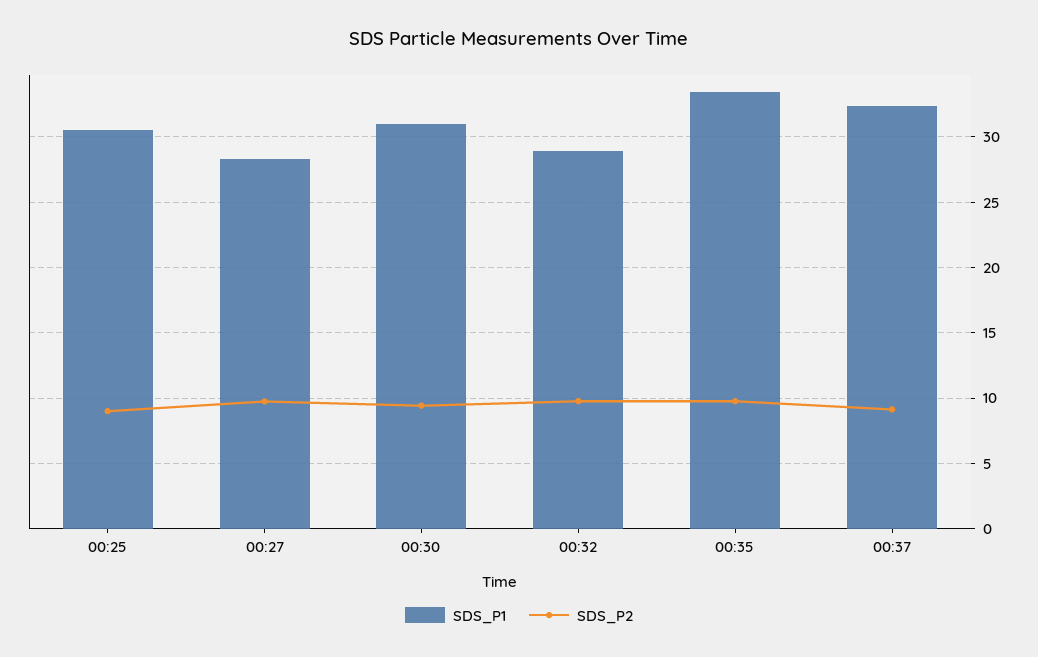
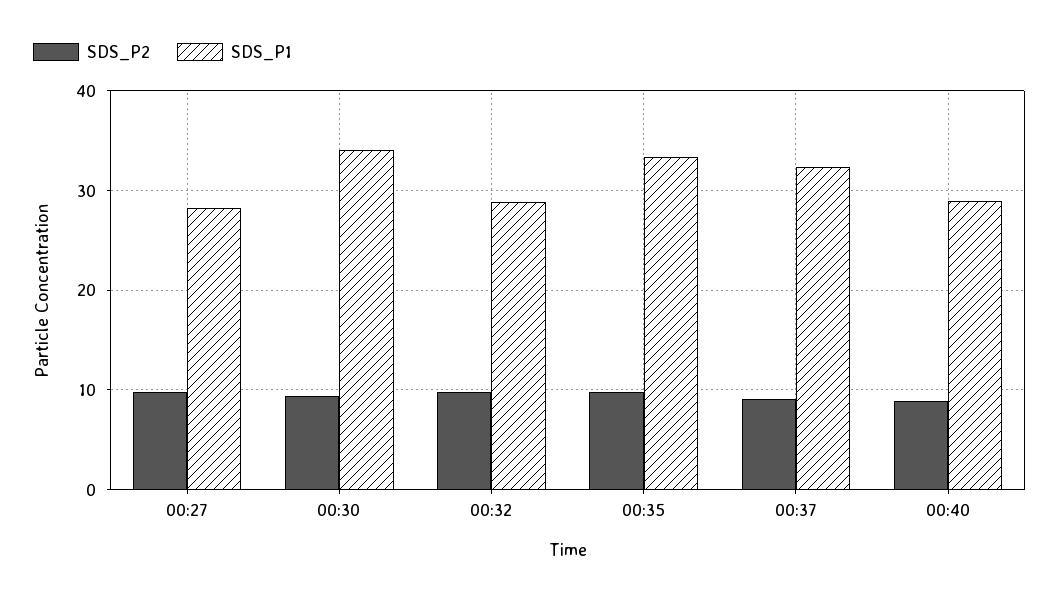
SDS_P1, 00:25: 30.5 -> none
SDS_P2, 00:25: 9 -> none
SDS_P1, 00:30: 31 -> 34
SDS_P2, 00:40: none -> 9
SDS_P1, 00:40: none -> 29

